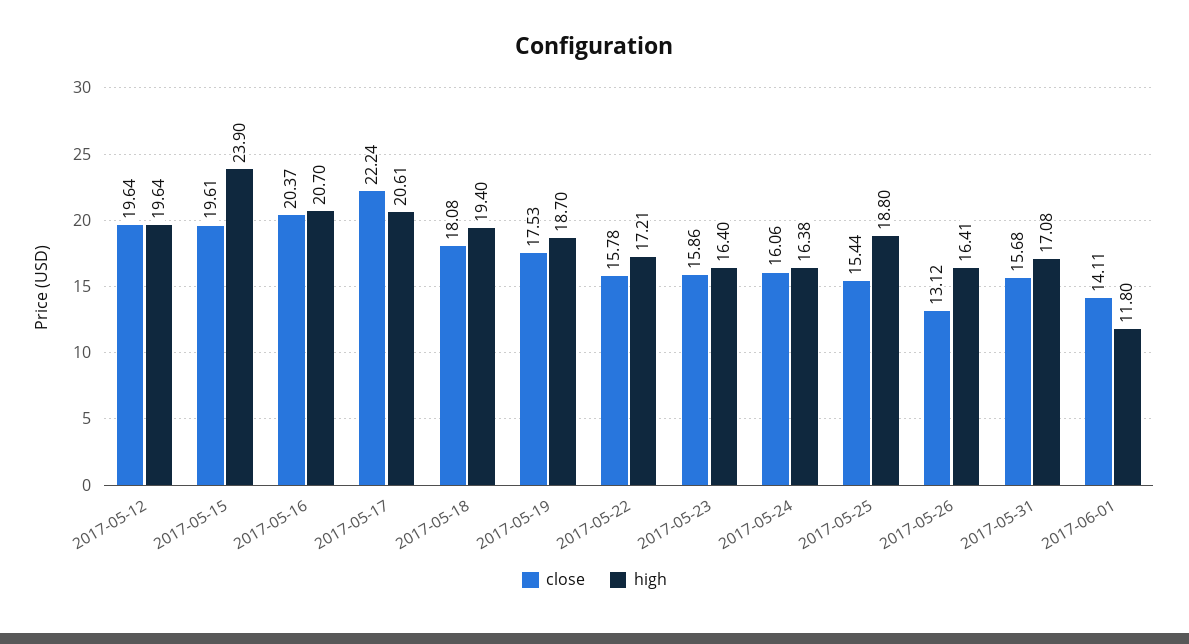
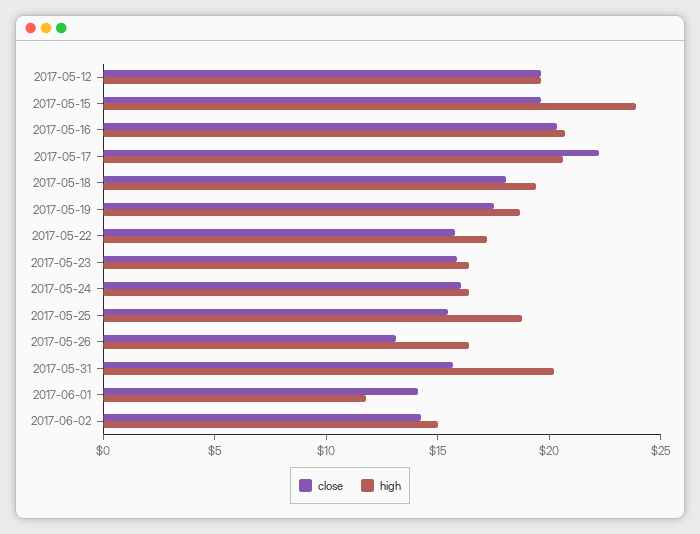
high, 2017-05-31: 17.08 -> 20
close, 2017-06-02: none -> 14
high, 2017-06-02: none -> 15

